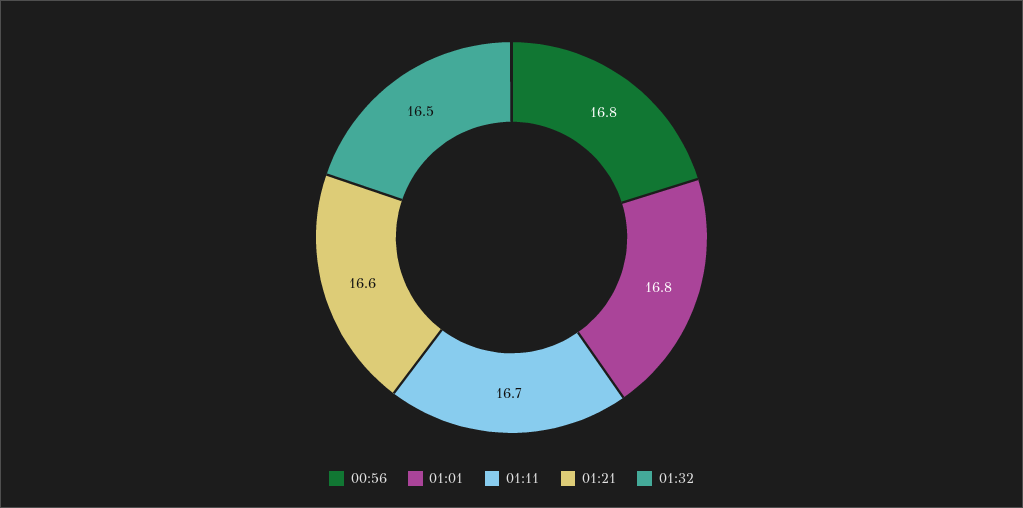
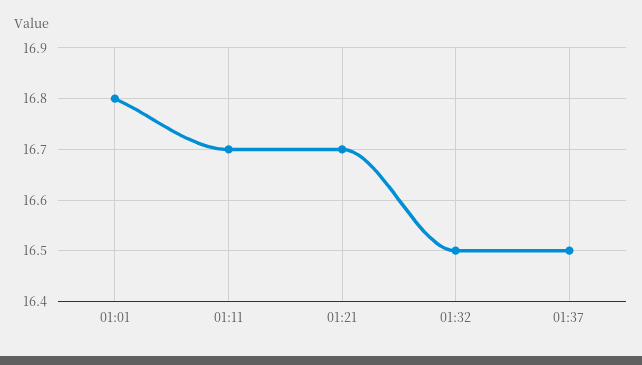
00:56: 16.8 -> none
01:21: 16.6 -> 16.7
01:37: none -> 16.5

